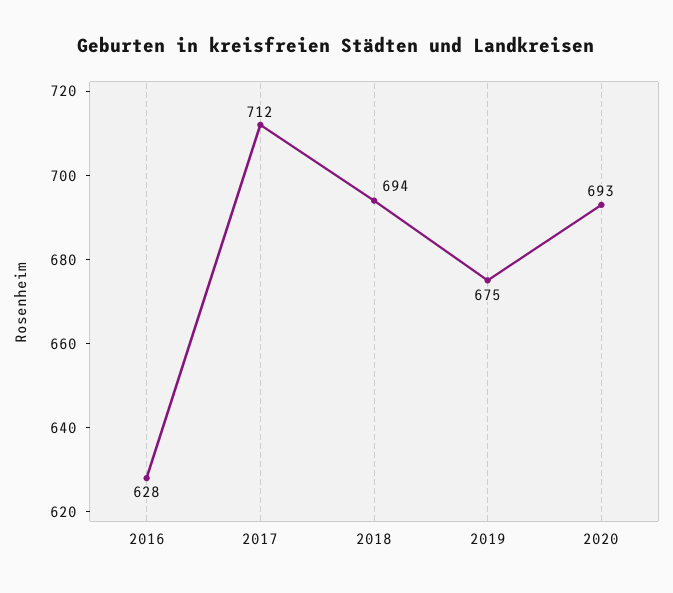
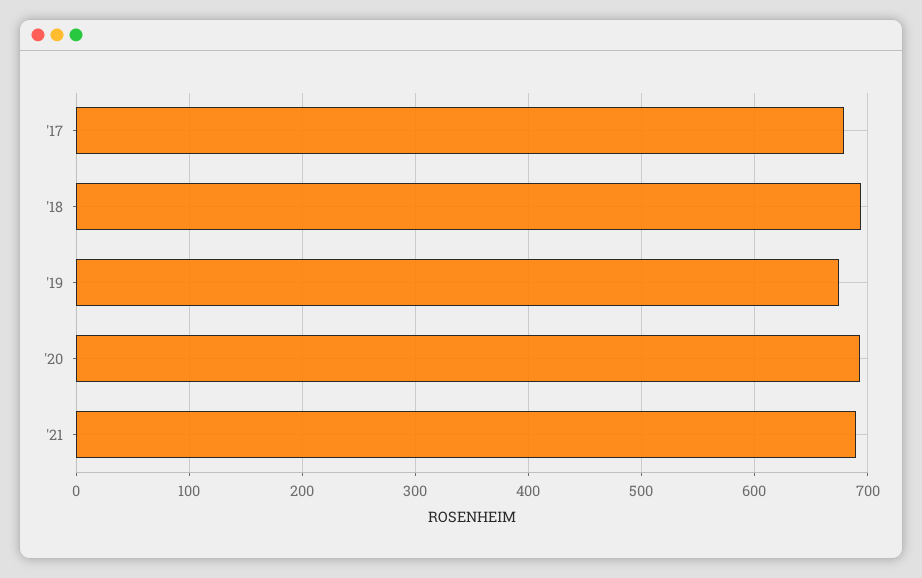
2016: 628 -> none
2017: 712 -> 680
'21: none -> 690

